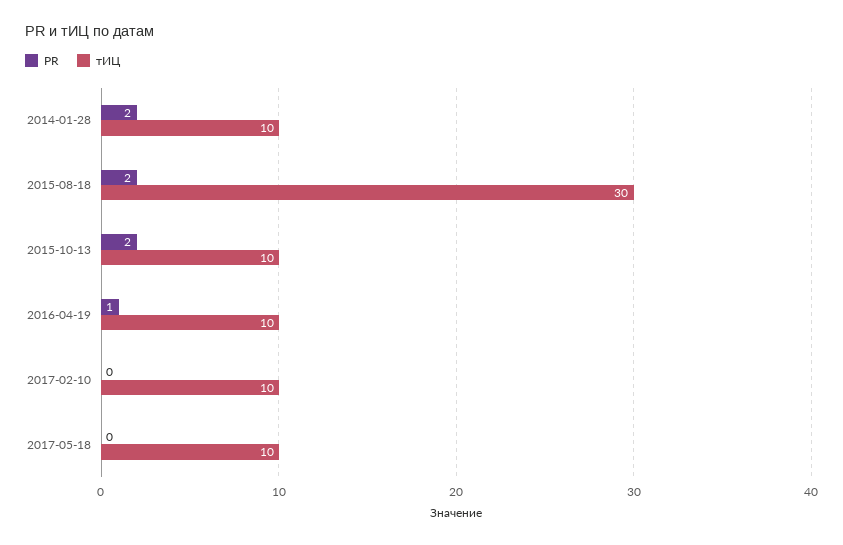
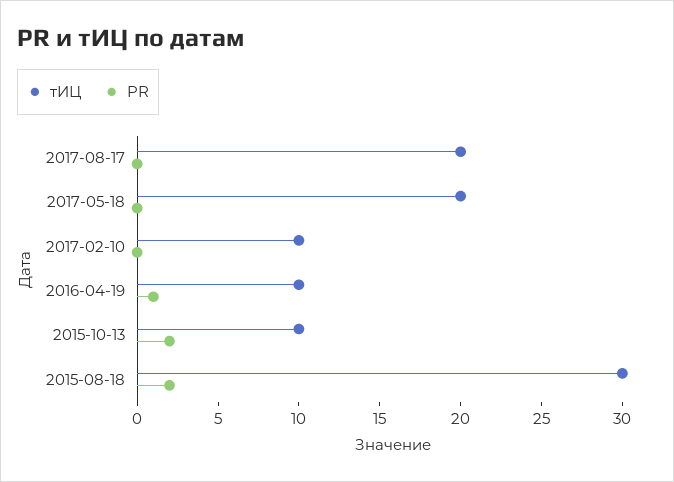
PR, 2014-01-28: 2 -> none
тИЦ, 2014-01-28: 10 -> none
тИЦ, 2017-05-18: 10 -> 20
тИЦ, 2017-08-17: none -> 20
PR, 2017-08-17: none -> 0

